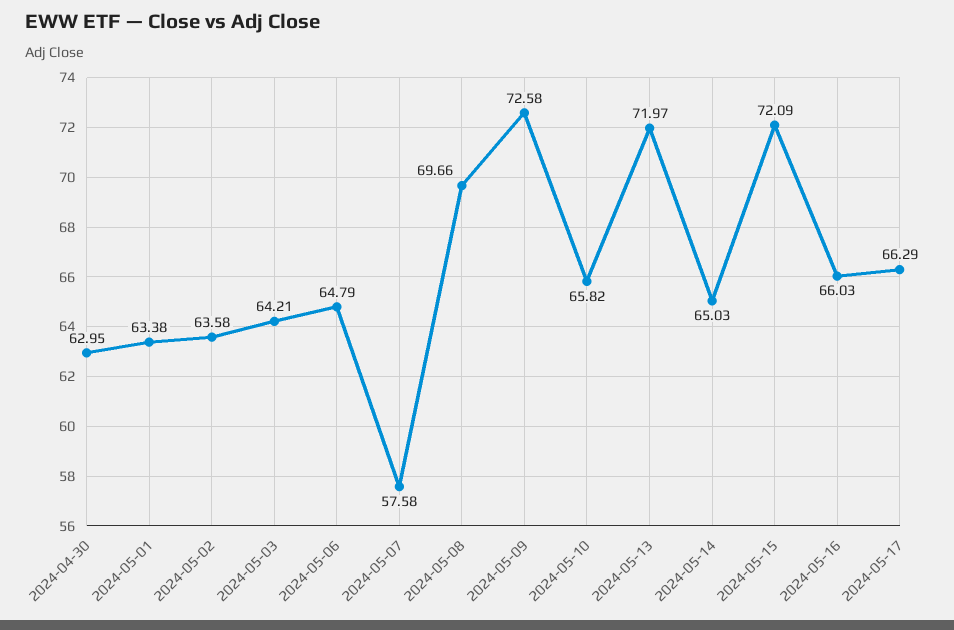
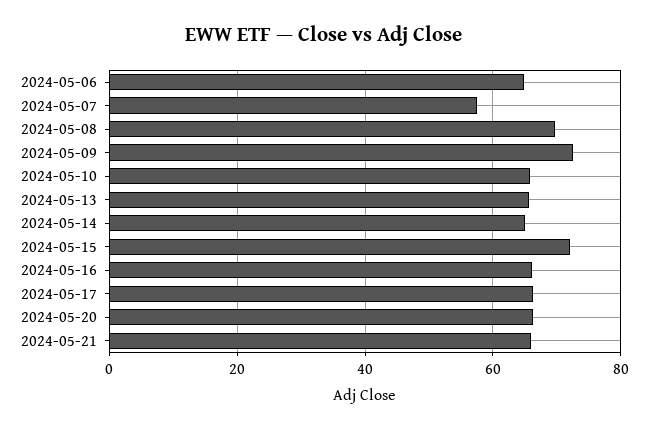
2024-04-30: 62.95 -> none
2024-05-01: 63.38 -> none
2024-05-02: 63.58 -> none
2024-05-03: 64.21 -> none
2024-05-13: 71.97 -> 66
2024-05-20: none -> 66
2024-05-21: none -> 66

